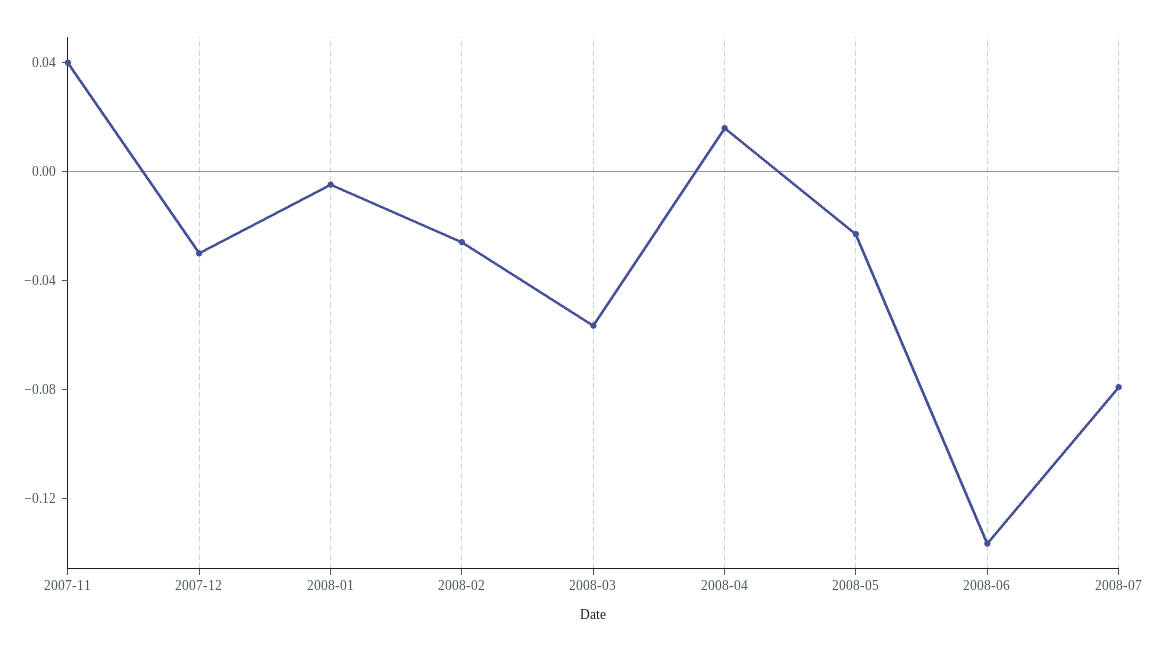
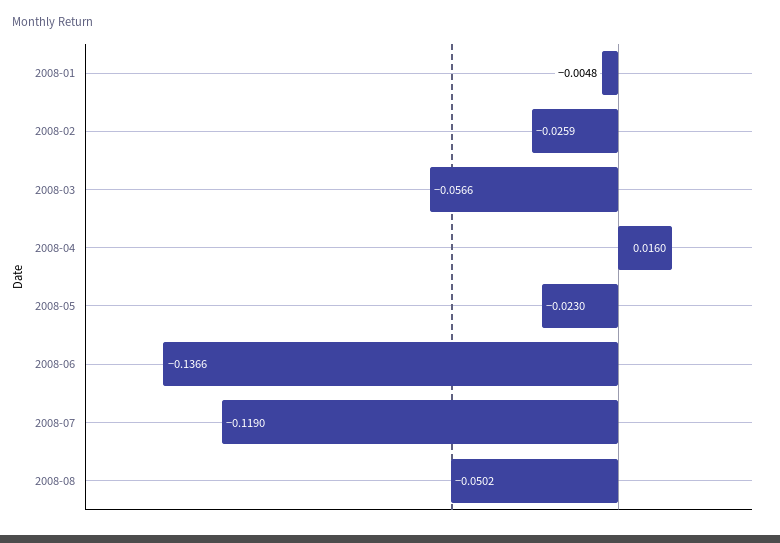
2007-11: 0.04 -> none
2007-12: -0.03 -> none
2008-07: -0.08 -> -0.119
2008-08: none -> -0.0502

